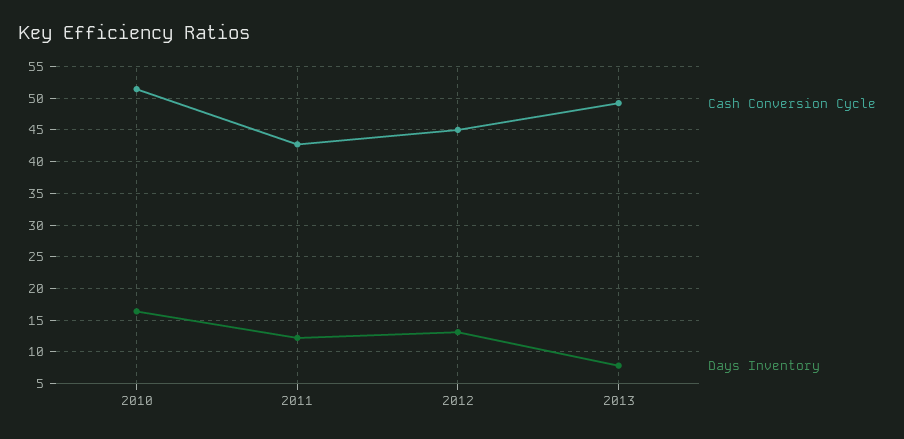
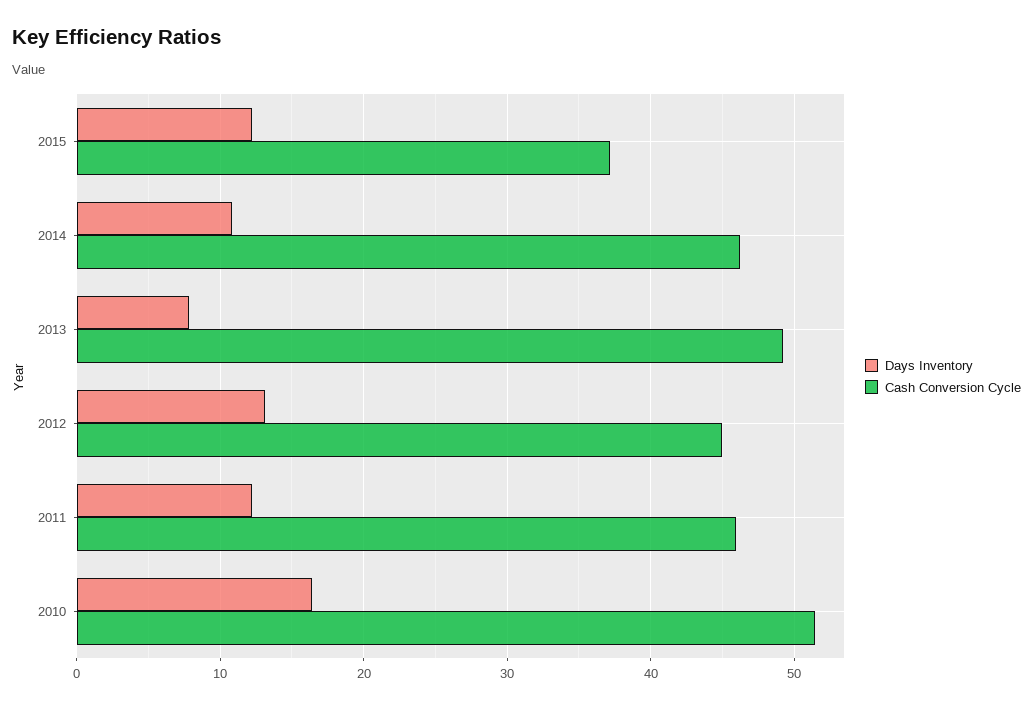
Cash Conversion Cycle, 2011: 43 -> 46
Days Inventory, 2015: none -> 12
Cash Conversion Cycle, 2015: none -> 37
Days Inventory, 2014: none -> 11
Cash Conversion Cycle, 2014: none -> 46

